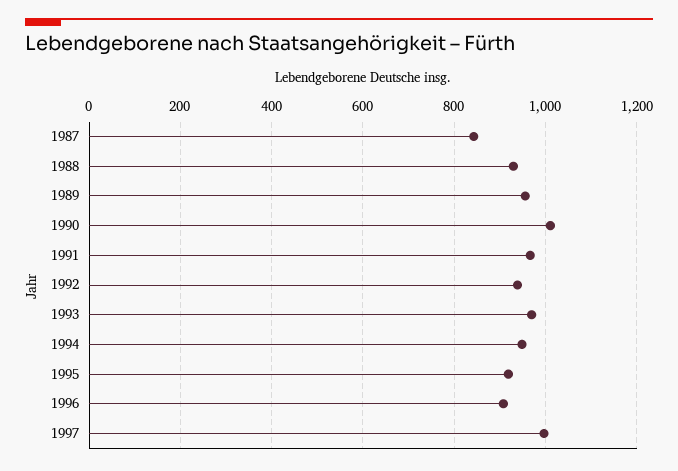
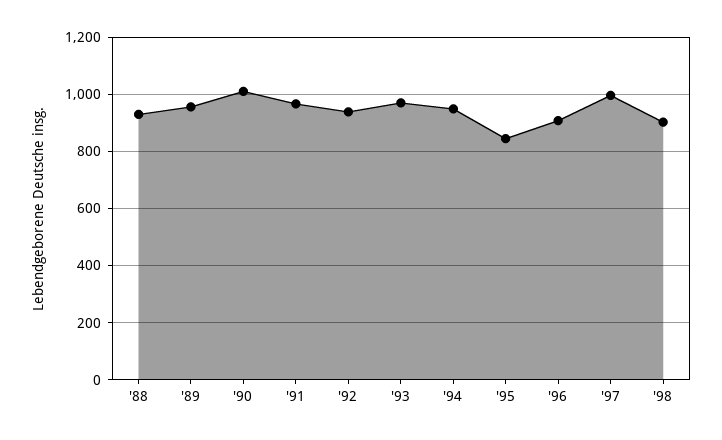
1987: 840 -> none
1995: 920 -> 850
'98: none -> 900

